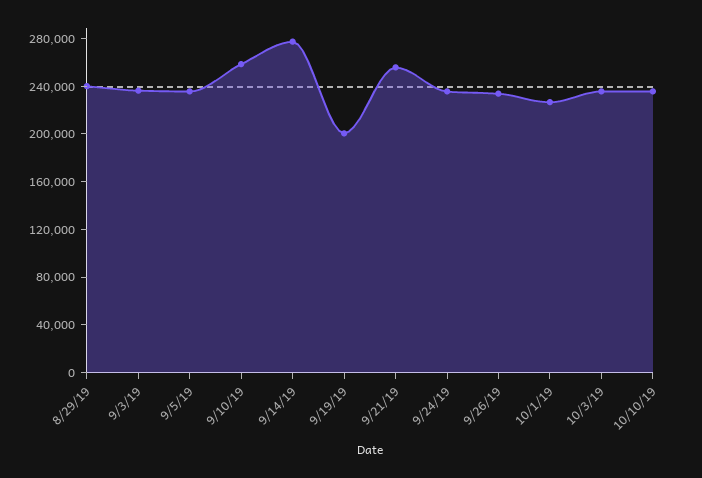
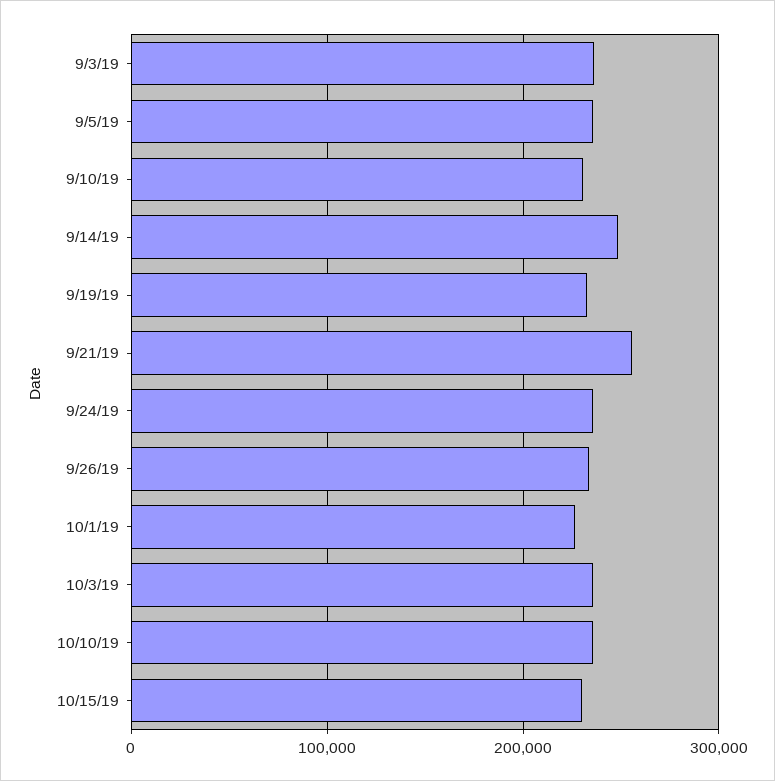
8/29/19: 240000 -> none
9/10/19: 260000 -> 230000
9/14/19: 280000 -> 250000
9/19/19: 200000 -> 230000
10/15/19: none -> 230000

